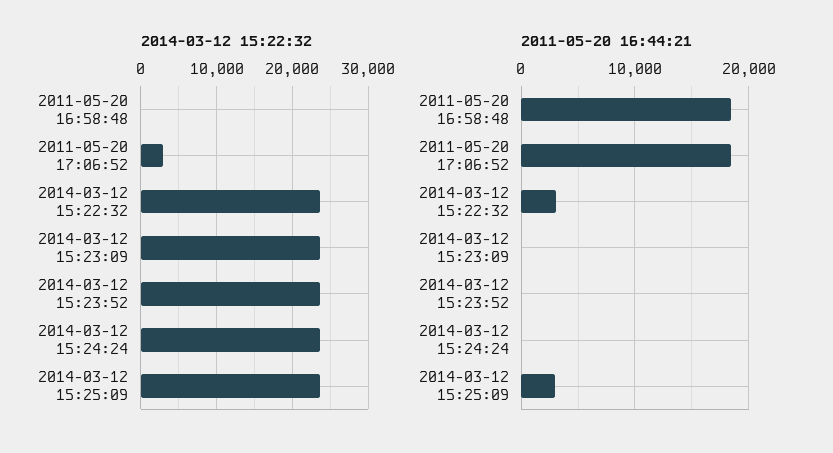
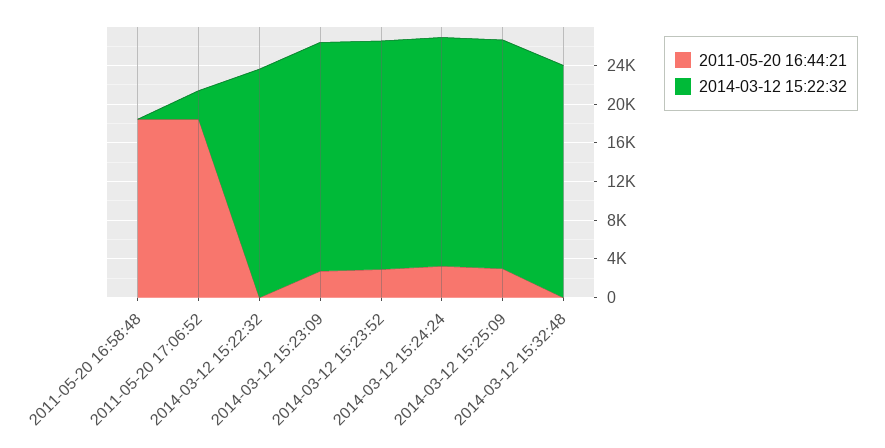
2011-05-20 16:44:21, 2014-03-12 15:22:32: 3000 -> 0
2011-05-20 16:44:21, 2014-03-12 15:23:09: 0 -> 3000
2011-05-20 16:44:21, 2014-03-12 15:23:52: 0 -> 3000
2011-05-20 16:44:21, 2014-03-12 15:24:24: 0 -> 3000
2011-05-20 16:44:21, 2014-03-12 15:32:48: none -> 0
2014-03-12 15:22:32, 2014-03-12 15:32:48: none -> 24000

